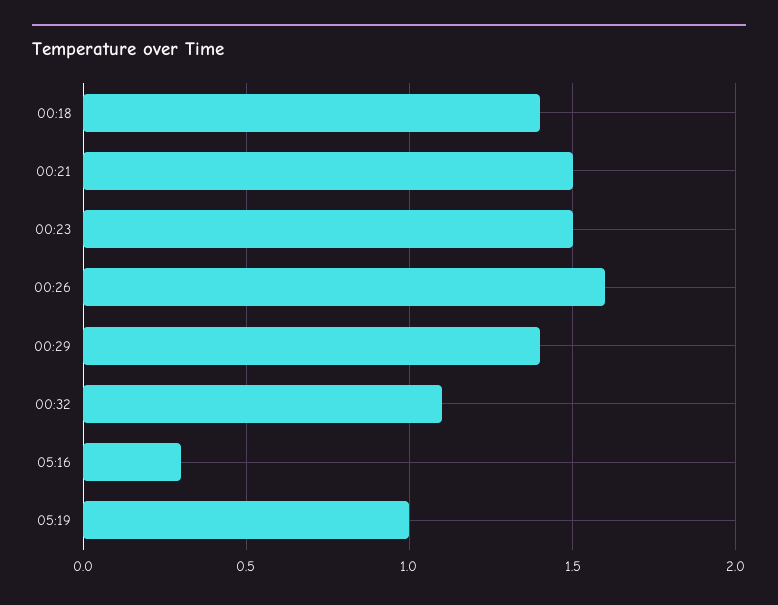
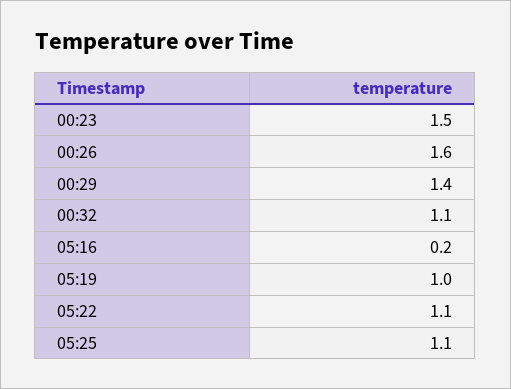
00:18: 1.4 -> none
00:21: 1.5 -> none
05:16: 0.3 -> 0.2
05:22: none -> 1.1
05:25: none -> 1.1

